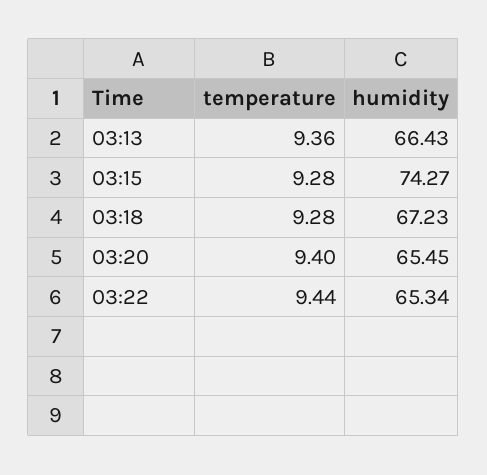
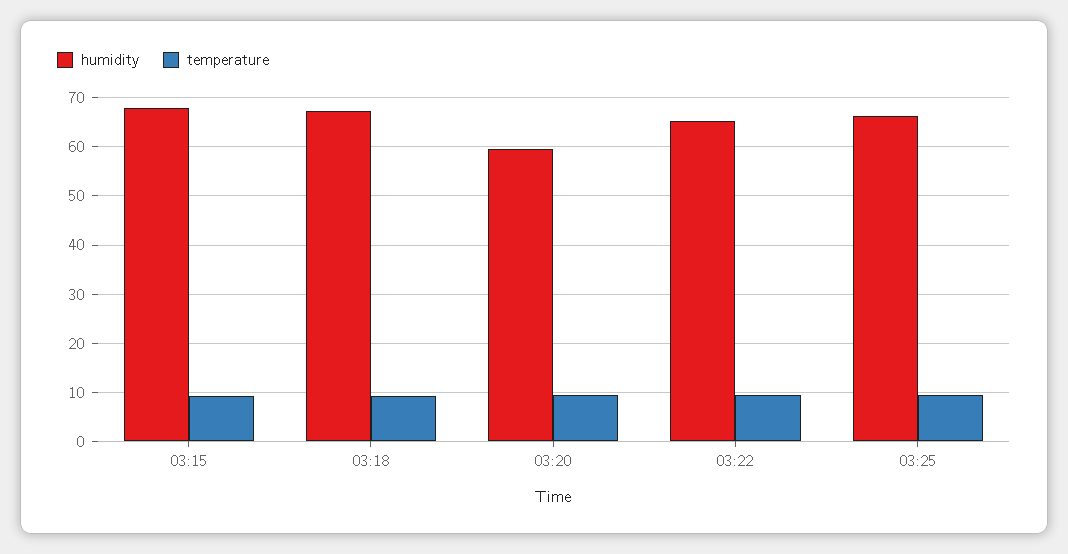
temperature, 03:13: 9.36 -> none
humidity, 03:13: 66.43 -> none
humidity, 03:15: 74.27 -> 68
humidity, 03:20: 65.45 -> 60
humidity, 03:25: none -> 66
temperature, 03:25: none -> 10

